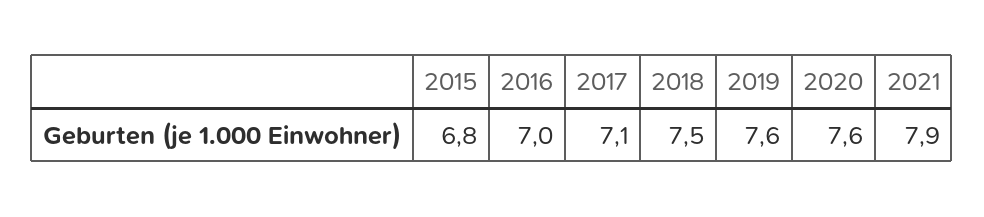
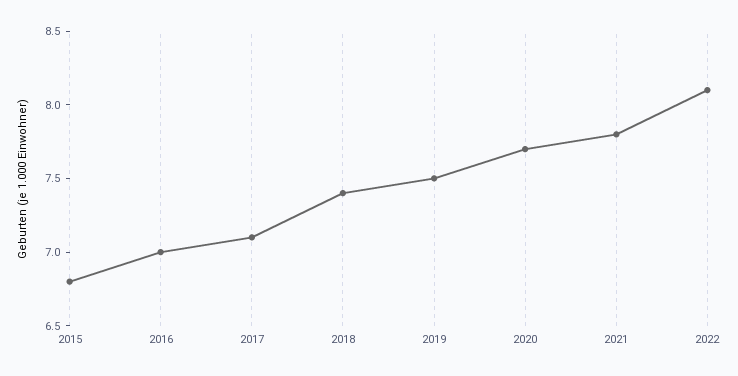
2018: 7.5 -> 7.4
2019: 7.6 -> 7.5
2020: 7.6 -> 7.7
2021: 7.9 -> 7.8
2022: none -> 8.1

